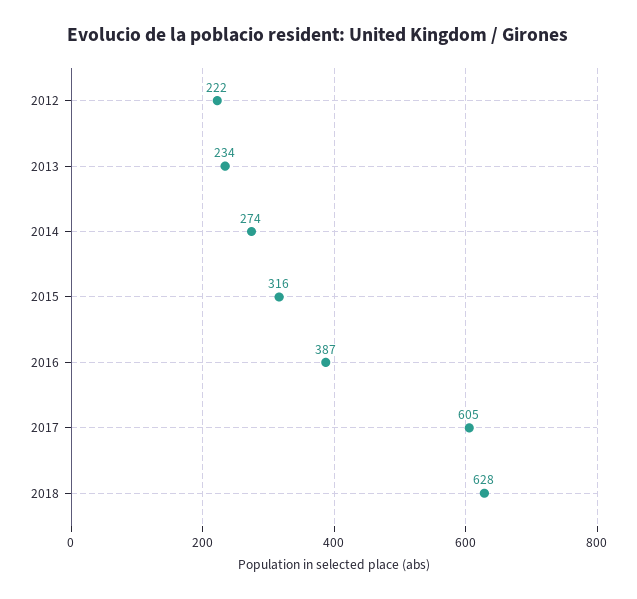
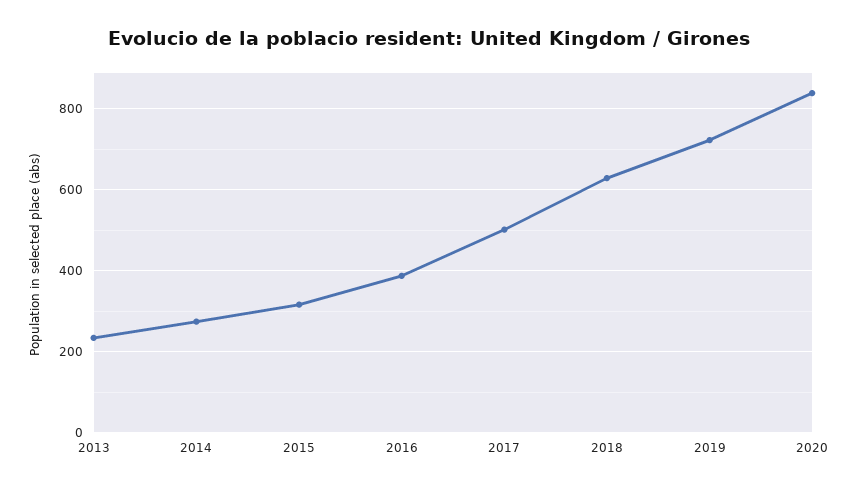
2012: 222 -> none
2017: 605 -> 500
2019: none -> 720
2020: none -> 840

